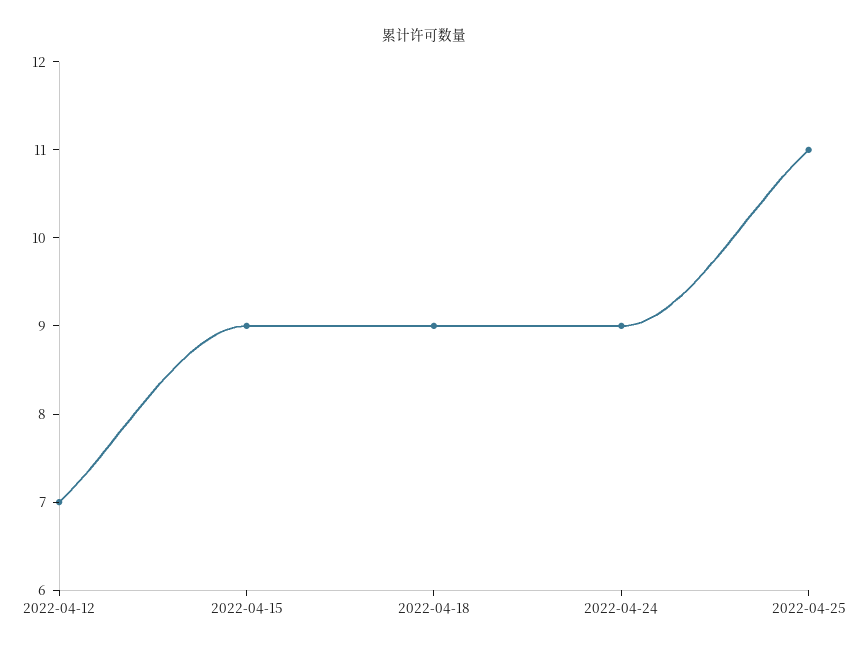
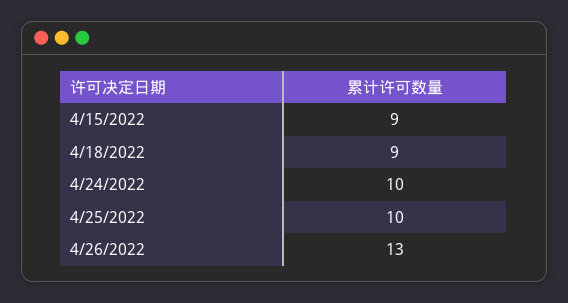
2022-04-12: 7 -> none
2022-04-24: 9 -> 10
2022-04-25: 11 -> 10
4/26/2022: none -> 13

